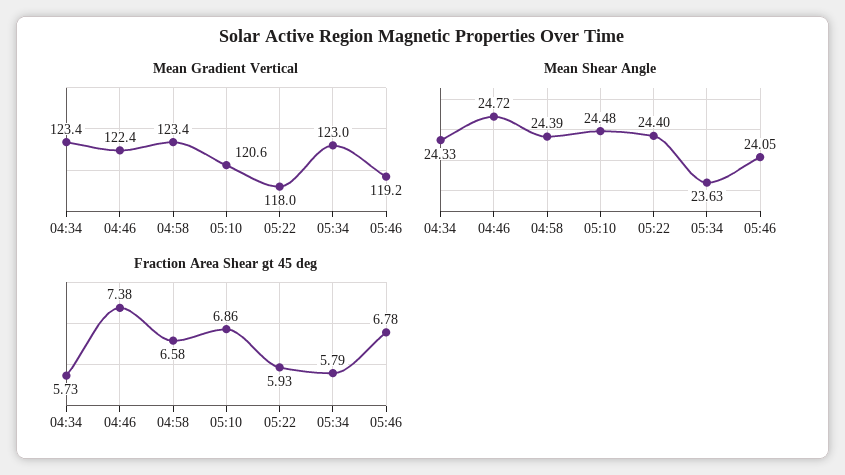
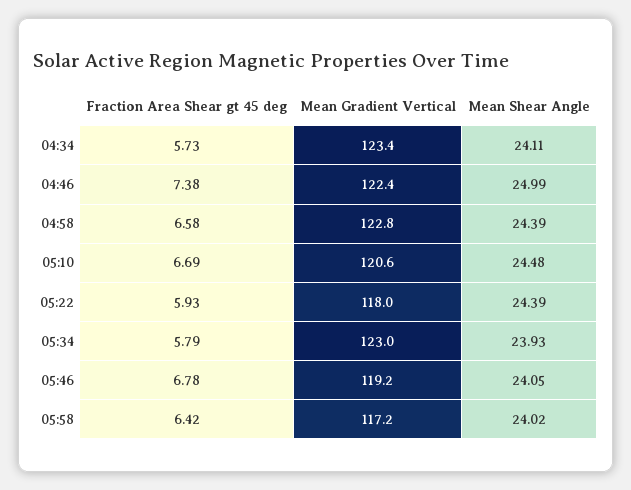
Mean Gradient Vertical, 04:58: 123.4 -> 122.8
Mean Shear Angle, 04:34: 24.33 -> 24.11
Mean Shear Angle, 04:46: 24.72 -> 24.99
Mean Shear Angle, 05:22: 24.4 -> 24.39
Mean Shear Angle, 05:34: 23.63 -> 23.93
Fraction Area Shear gt 45 deg, 05:10: 6.86 -> 6.69
Fraction Area Shear gt 45 deg, 05:58: none -> 6.42
Mean Gradient Vertical, 05:58: none -> 117.2
Mean Shear Angle, 05:58: none -> 24.02

